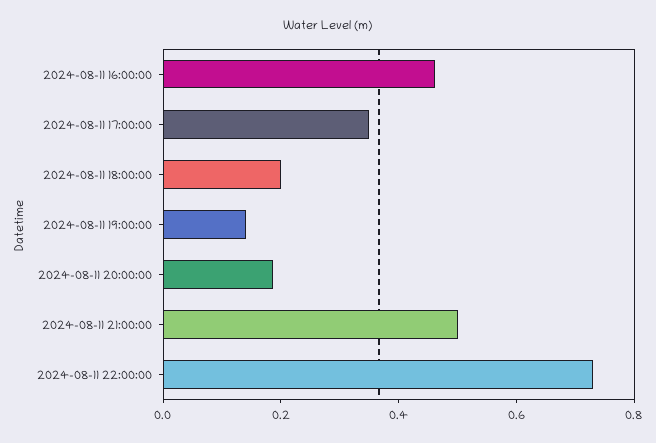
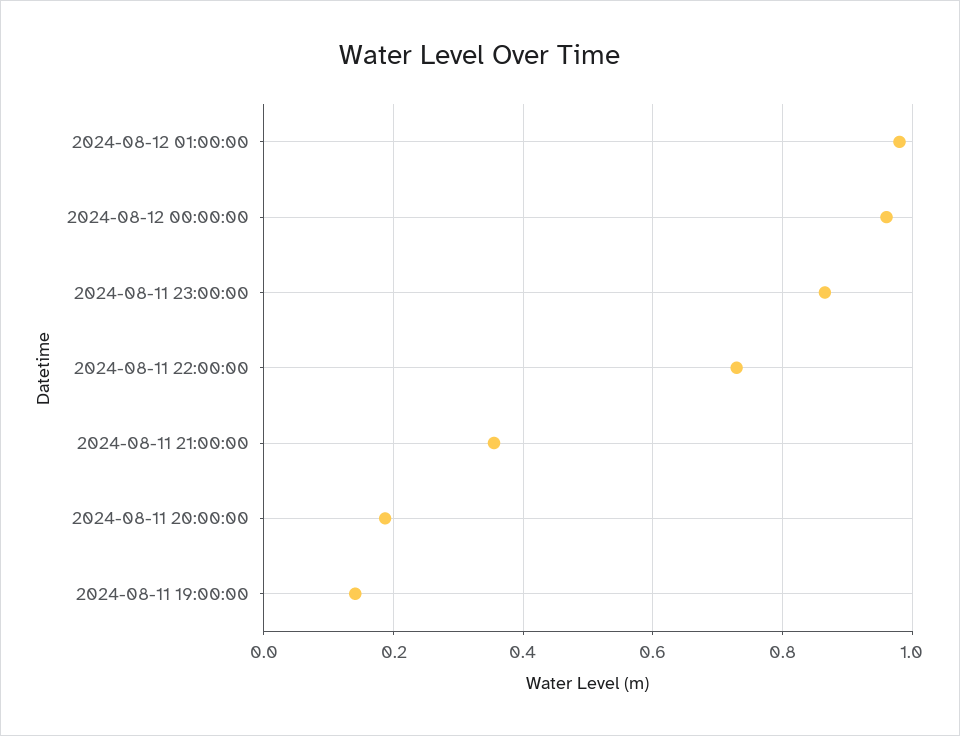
2024-08-11 16:00:00: 0.45 -> none
2024-08-11 17:00:00: 0.35 -> none
2024-08-11 18:00:00: 0.2 -> none
2024-08-11 21:00:00: 0.5 -> 0.36
2024-08-12 01:00:00: none -> 0.98
2024-08-12 00:00:00: none -> 0.96
2024-08-11 23:00:00: none -> 0.86

